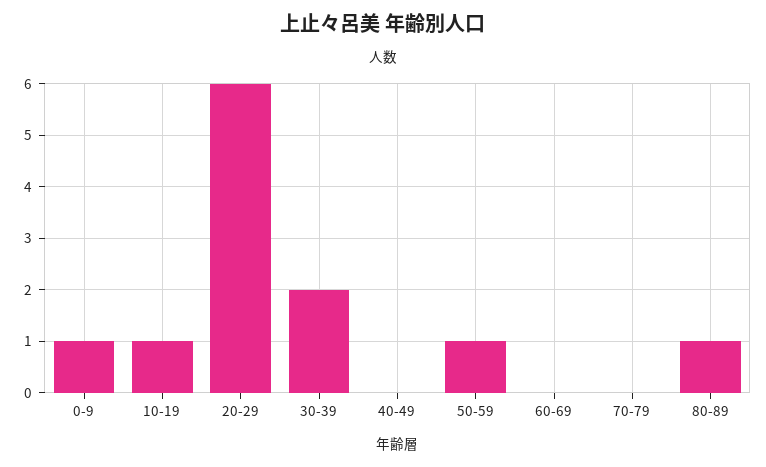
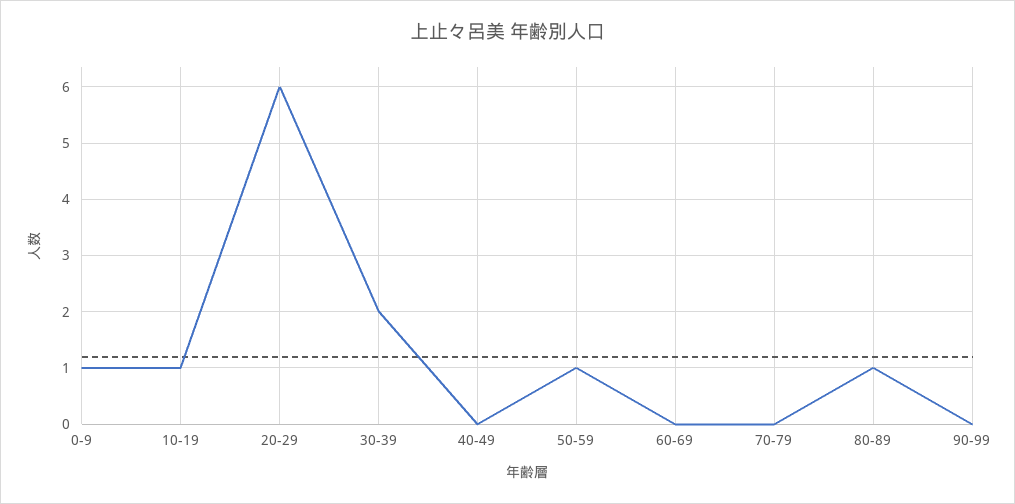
90-99: none -> 0

